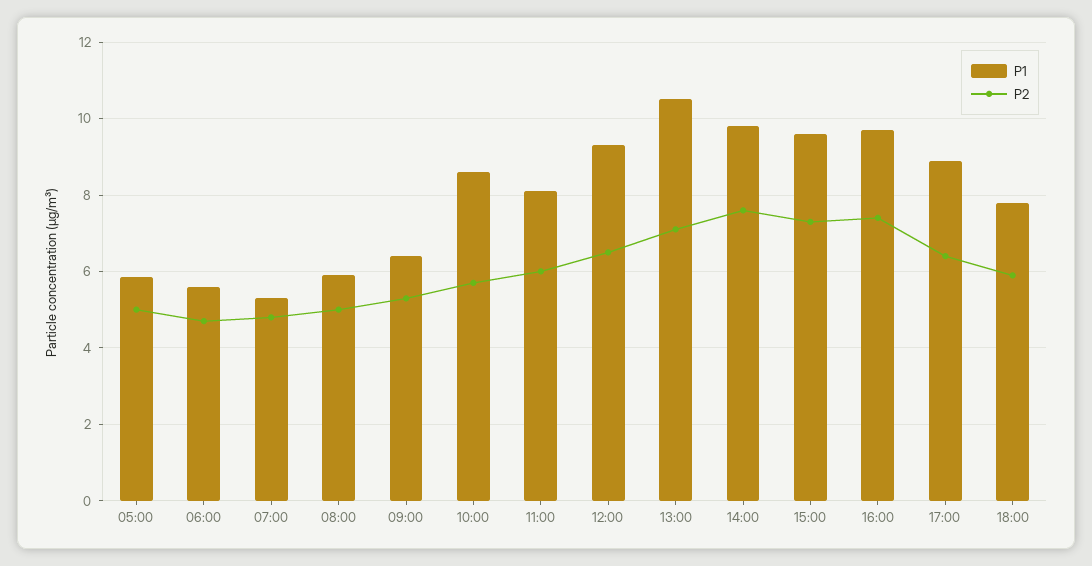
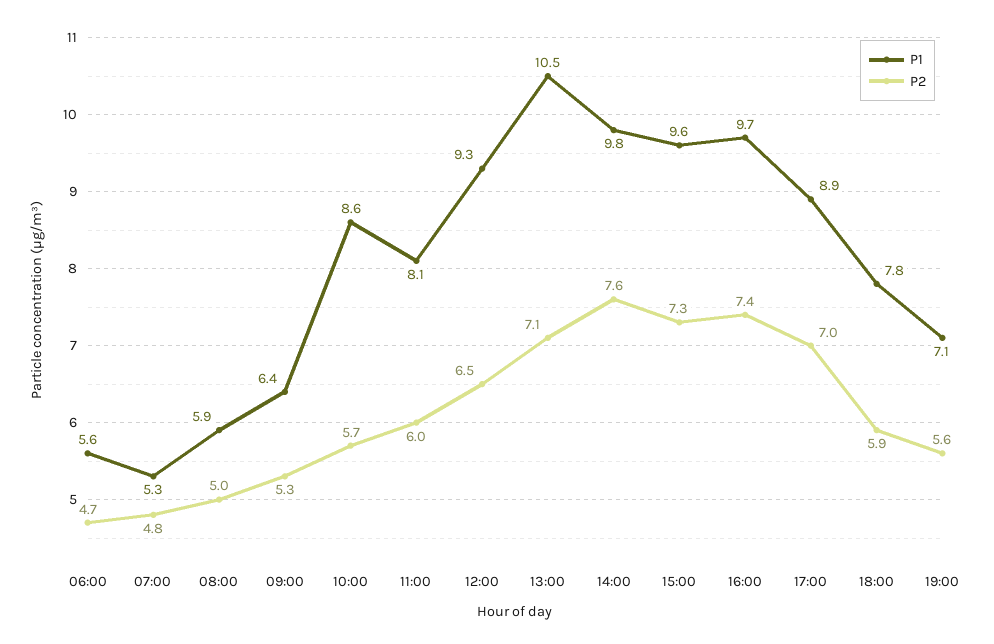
P1, 05:00: 5.8 -> none
P2, 05:00: 5 -> none
P2, 17:00: 6.4 -> 7
P1, 19:00: none -> 7.1
P2, 19:00: none -> 5.6

